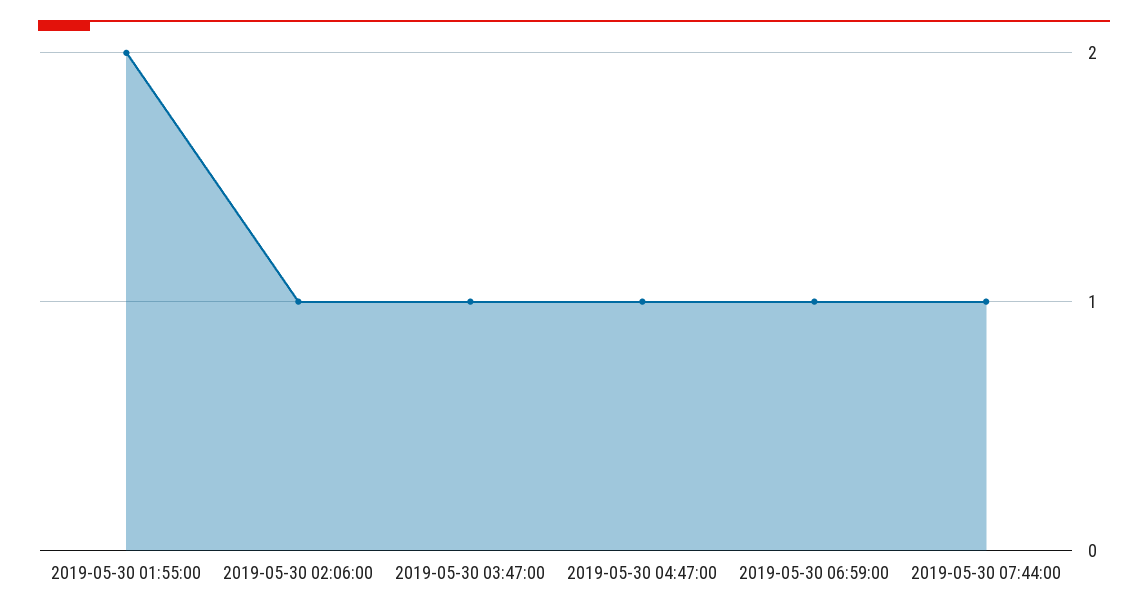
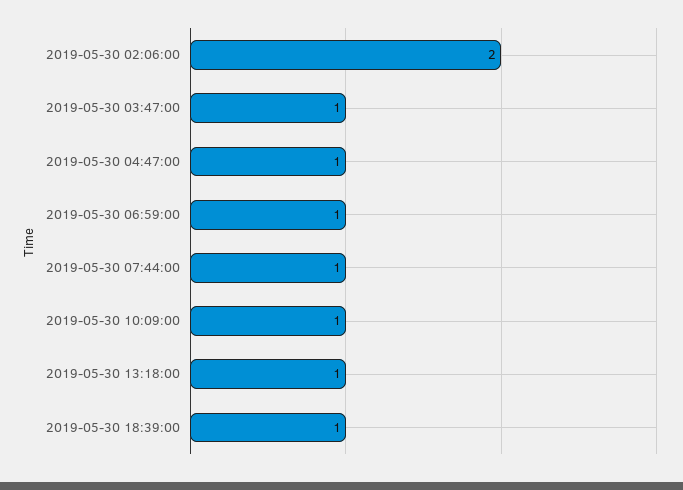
2019-05-30 01:55:00: 2 -> none
2019-05-30 02:06:00: 1 -> 2
2019-05-30 10:09:00: none -> 1
2019-05-30 13:18:00: none -> 1
2019-05-30 18:39:00: none -> 1

